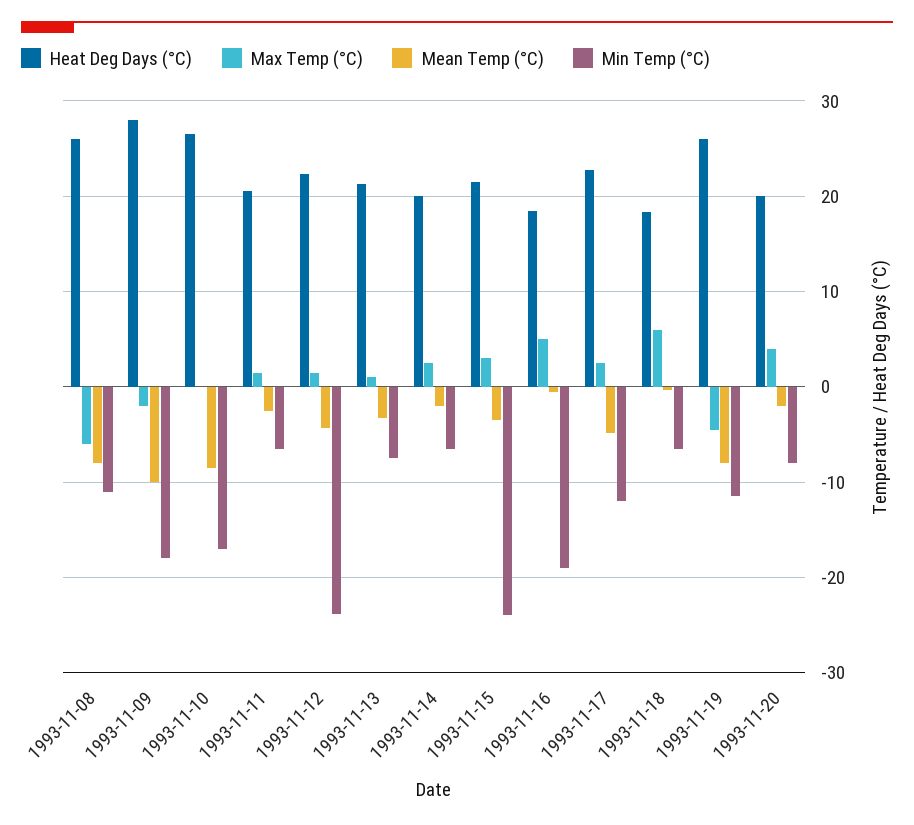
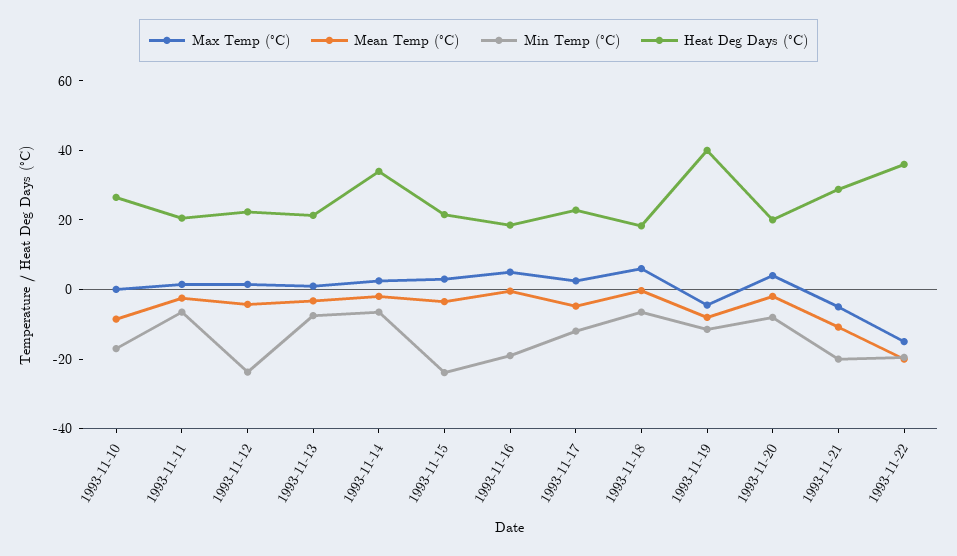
Heat Deg Days (°C), 1993-11-08: 26 -> none
Max Temp (°C), 1993-11-08: -6 -> none
Mean Temp (°C), 1993-11-08: -8 -> none
Min Temp (°C), 1993-11-08: -11 -> none
Heat Deg Days (°C), 1993-11-09: 28 -> none
Max Temp (°C), 1993-11-09: -2 -> none
Mean Temp (°C), 1993-11-09: -10 -> none
Min Temp (°C), 1993-11-09: -18 -> none
Heat Deg Days (°C), 1993-11-14: 20 -> 35
Heat Deg Days (°C), 1993-11-19: 26 -> 40
Max Temp (°C), 1993-11-21: none -> -5
Mean Temp (°C), 1993-11-21: none -> -10
Min Temp (°C), 1993-11-21: none -> -20
Heat Deg Days (°C), 1993-11-21: none -> 30
Max Temp (°C), 1993-11-22: none -> -15
Mean Temp (°C), 1993-11-22: none -> -20
Min Temp (°C), 1993-11-22: none -> -20
Heat Deg Days (°C), 1993-11-22: none -> 35

